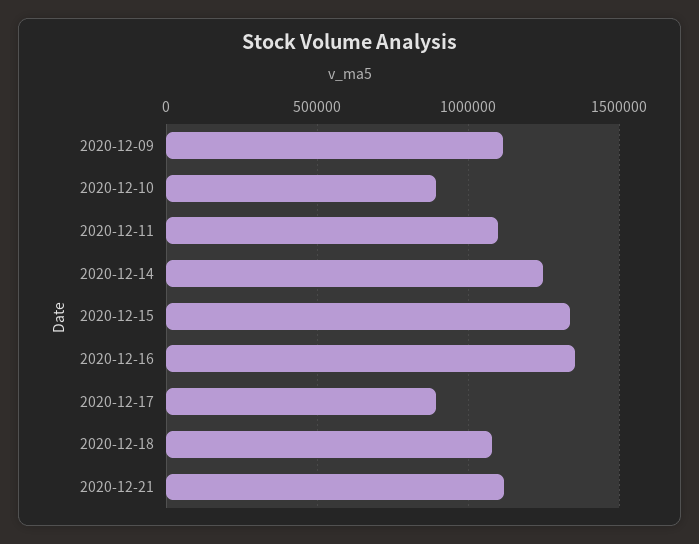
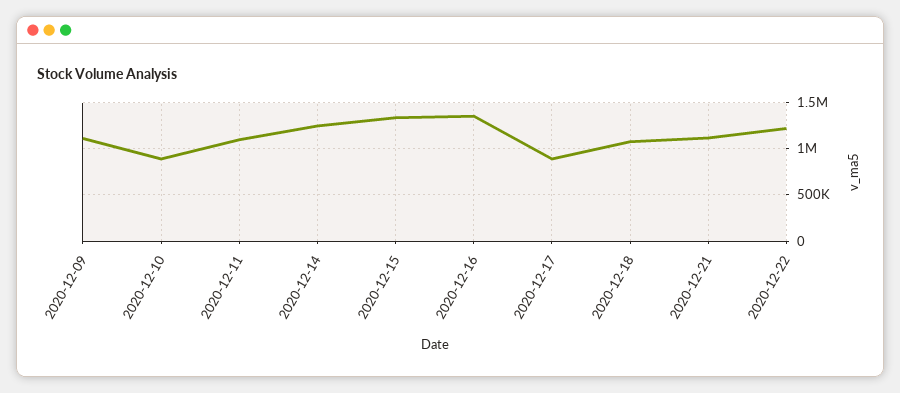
2020-12-22: none -> 1200000

